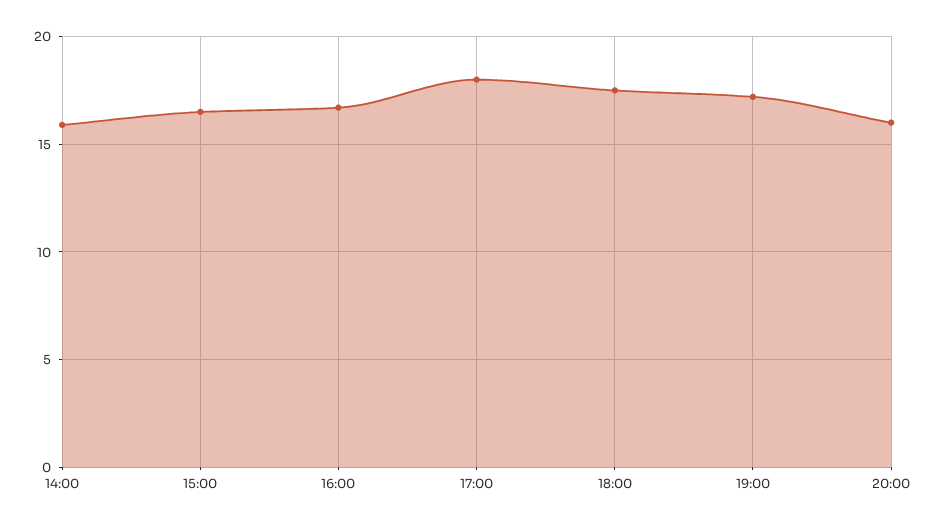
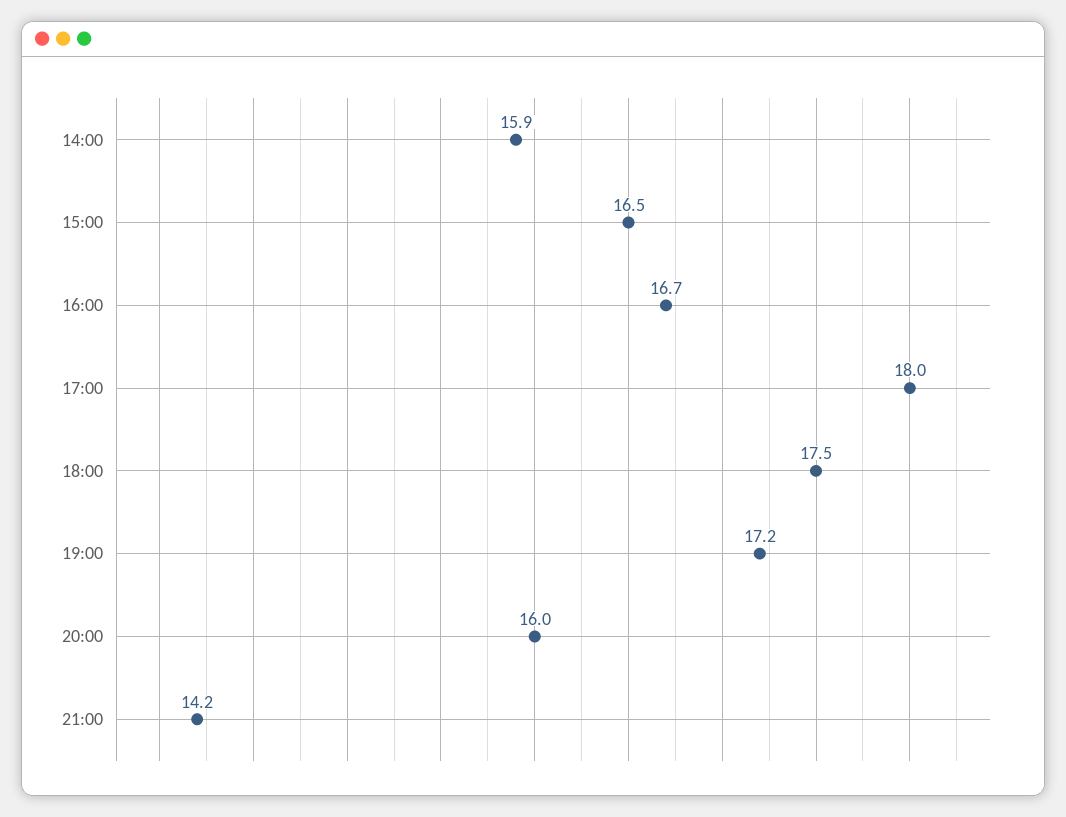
21:00: none -> 14.2

